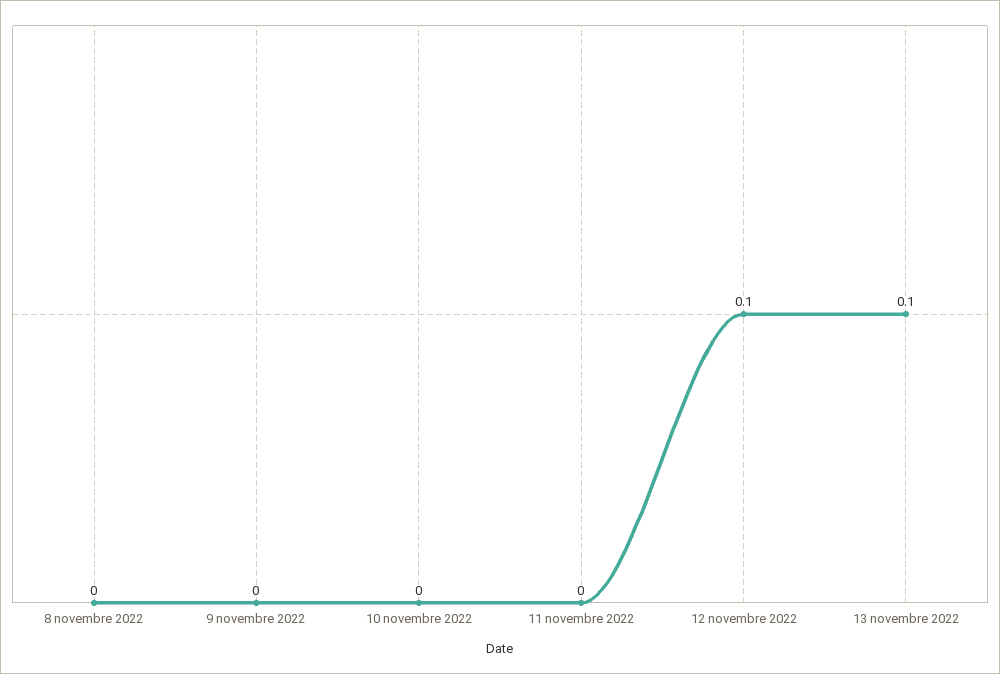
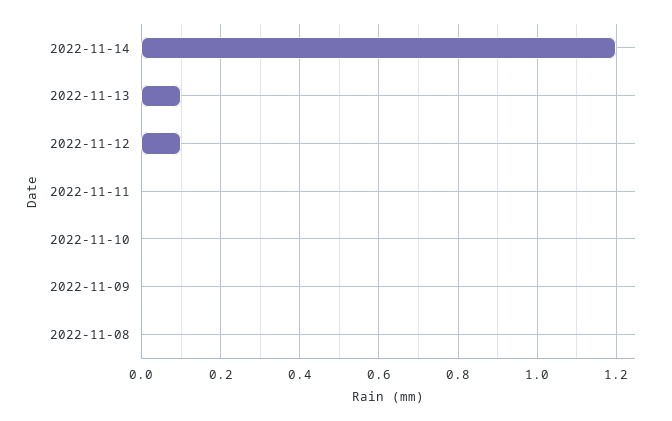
2022-11-14: none -> 1.2

